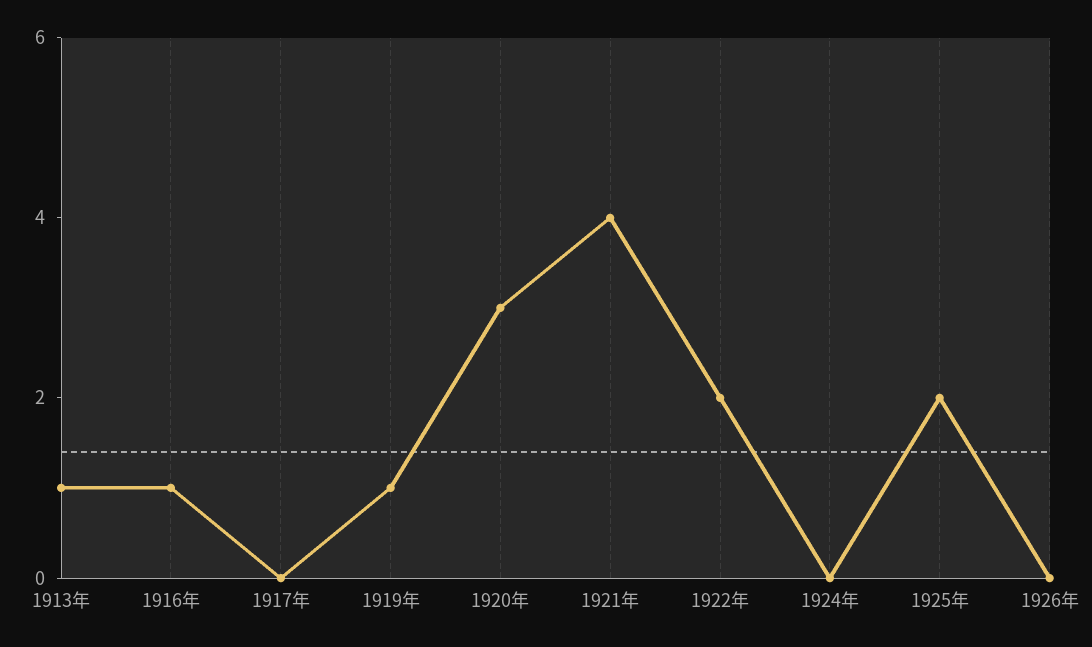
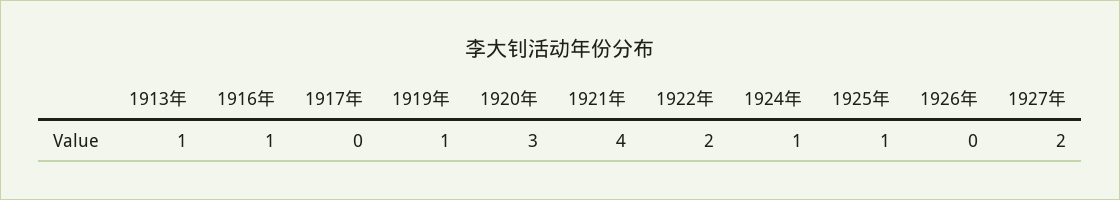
1924年: 0 -> 1
1925年: 2 -> 1
1927年: none -> 2

